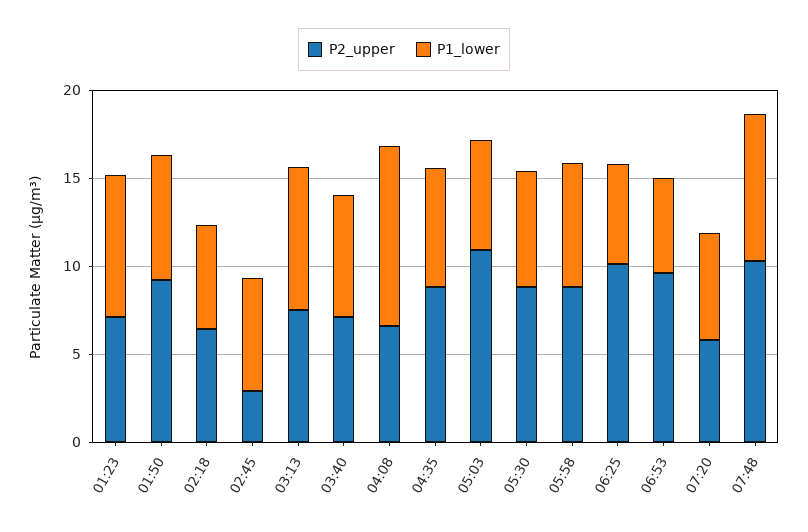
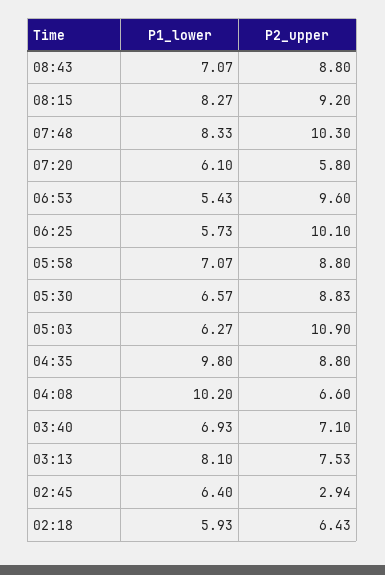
P2_upper, 01:23: 7 -> none
P1_lower, 01:23: 8 -> none
P2_upper, 01:50: 9 -> none
P1_lower, 01:50: 7 -> none
P1_lower, 04:35: 7 -> 9.8
P1_lower, 08:43: none -> 7.07
P2_upper, 08:43: none -> 8.8
P1_lower, 08:15: none -> 8.27
P2_upper, 08:15: none -> 9.2

